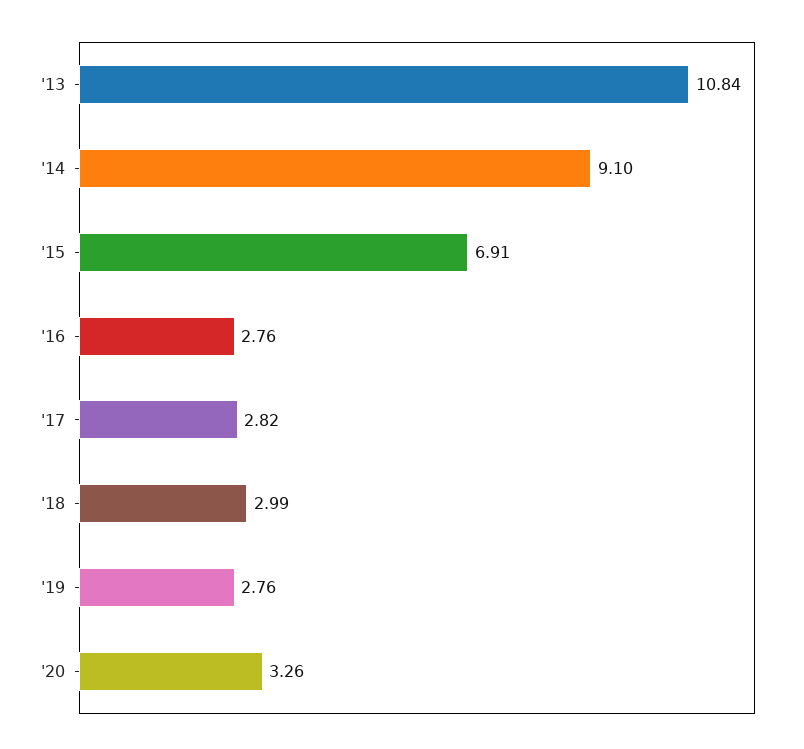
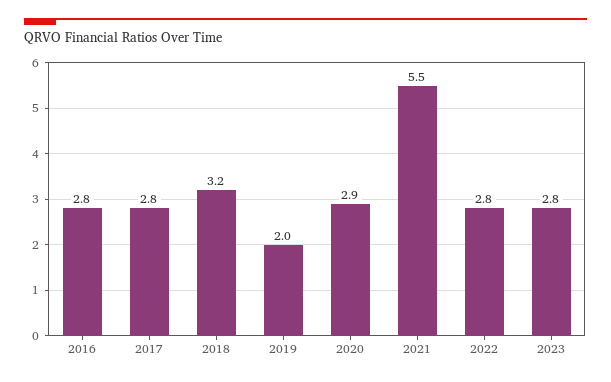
'13: 10.84 -> none
'14: 9.1 -> none
'15: 6.91 -> none
'18: 2.99 -> 3.2
'19: 2.76 -> 2
'20: 3.26 -> 2.9
2021: none -> 5.5
2022: none -> 2.8
2023: none -> 2.8

